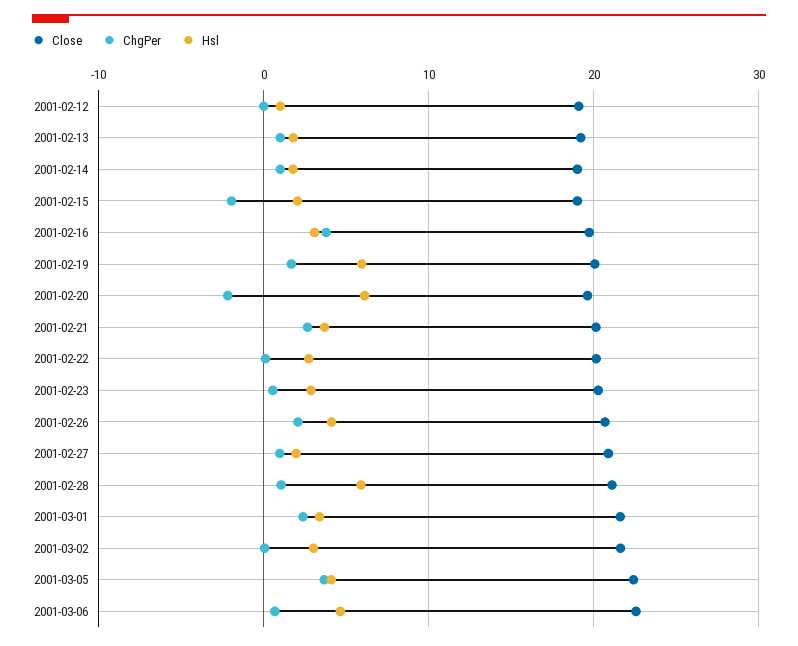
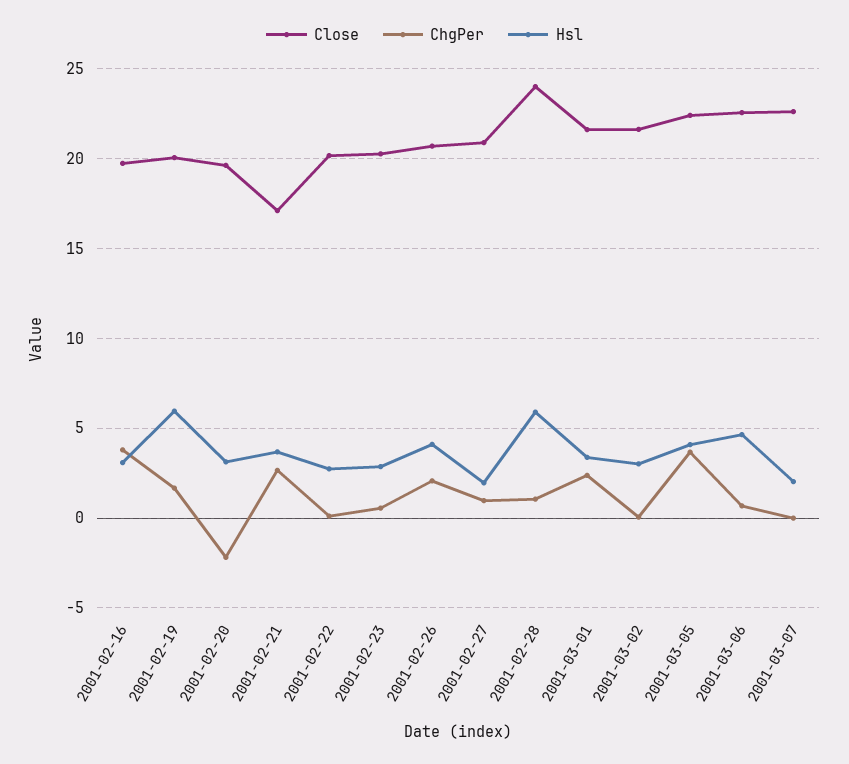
Close, 2001-02-12: 19 -> none
ChgPer, 2001-02-12: 0 -> none
Hsl, 2001-02-12: 1 -> none
Close, 2001-02-13: 19 -> none
ChgPer, 2001-02-13: 1 -> none
Hsl, 2001-02-13: 2 -> none
Close, 2001-02-14: 19 -> none
ChgPer, 2001-02-14: 1 -> none
Hsl, 2001-02-14: 2 -> none
Close, 2001-02-15: 19 -> none
ChgPer, 2001-02-15: -2 -> none
Hsl, 2001-02-15: 2 -> none
Hsl, 2001-02-20: 6 -> 3
Close, 2001-02-21: 20 -> 17
Close, 2001-02-28: 21 -> 24
Close, 2001-03-07: none -> 22.5
ChgPer, 2001-03-07: none -> 0
Hsl, 2001-03-07: none -> 2

